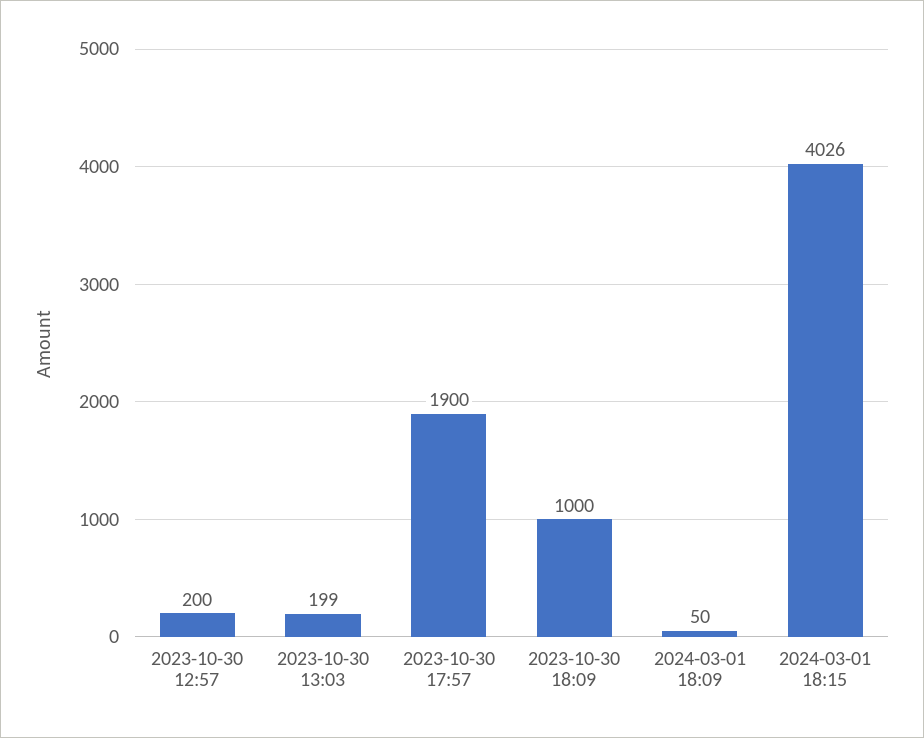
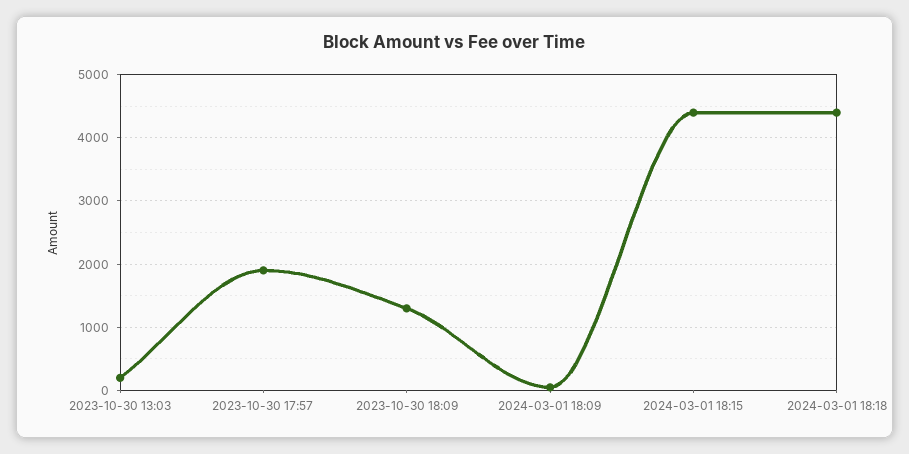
2023-10-30 12:57: 200 -> none
2023-10-30 18:09: 1000 -> 1300
2024-03-01 18:15: 4026 -> 4400
2024-03-01 18:18: none -> 4400

